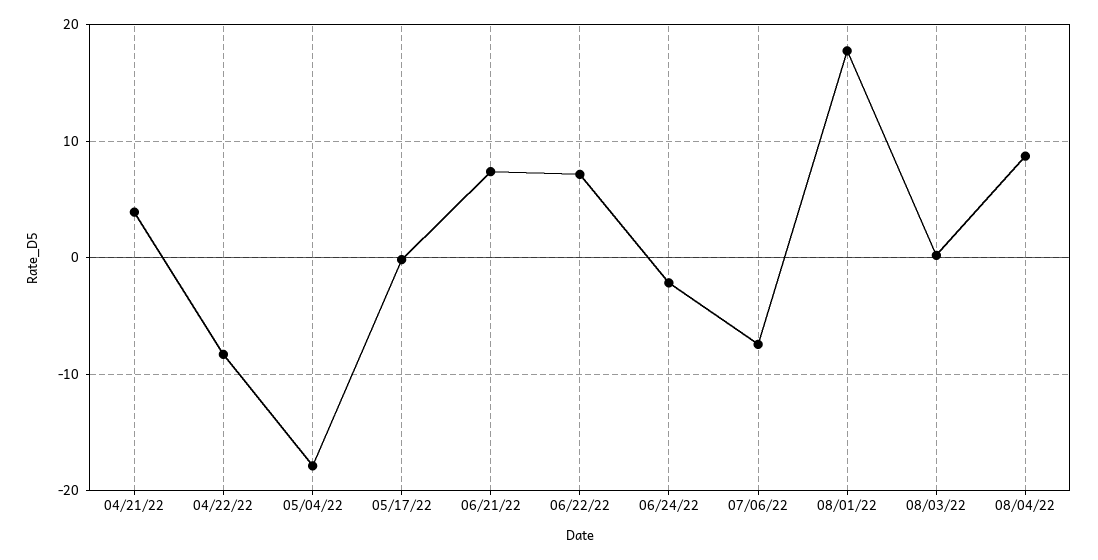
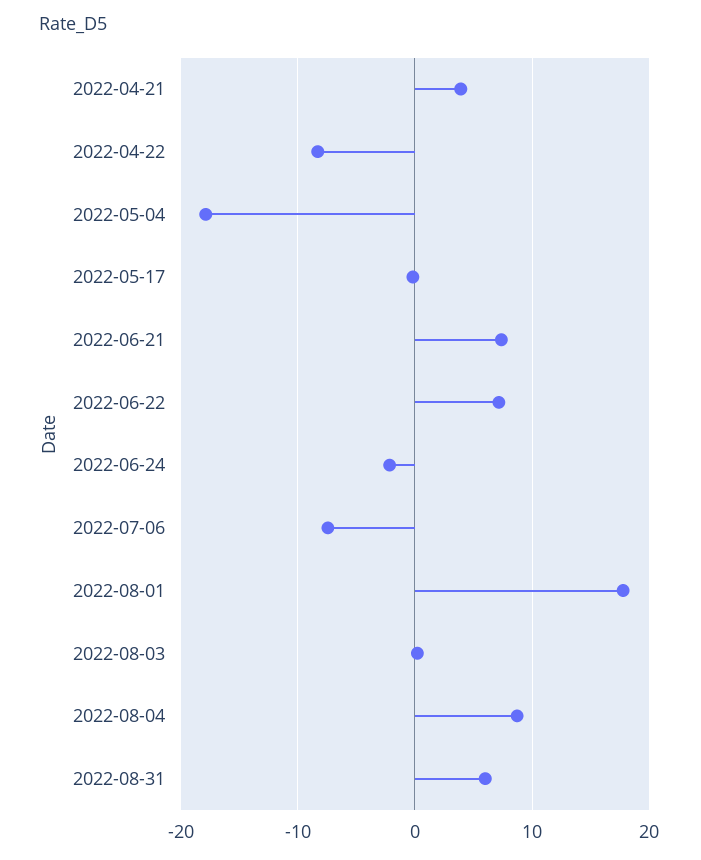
2022-08-31: none -> 6

